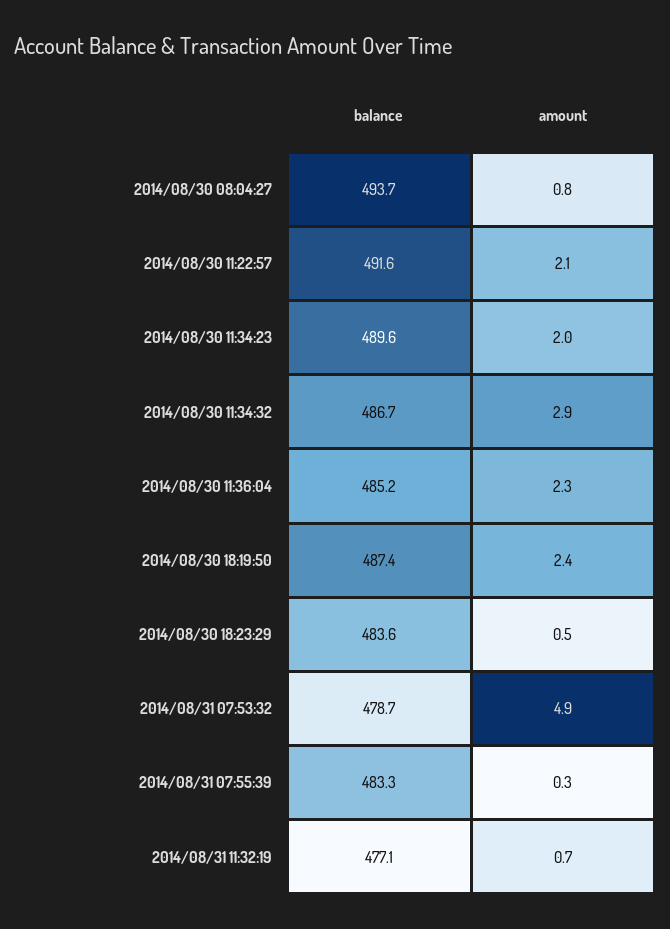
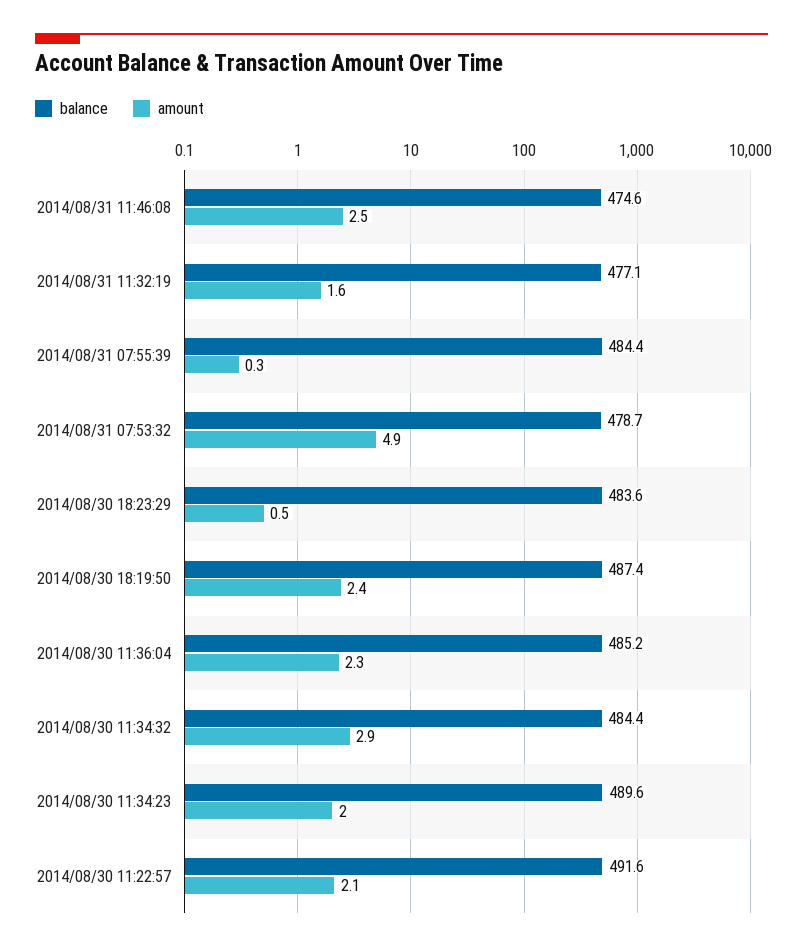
balance, 2014/08/30 08:04:27: 493.7 -> none
amount, 2014/08/30 08:04:27: 0.8 -> none
balance, 2014/08/30 11:34:32: 486.7 -> 484.4
balance, 2014/08/31 07:55:39: 483.3 -> 484.4
amount, 2014/08/31 11:32:19: 0.7 -> 1.6
balance, 2014/08/31 11:46:08: none -> 474.6
amount, 2014/08/31 11:46:08: none -> 2.5

